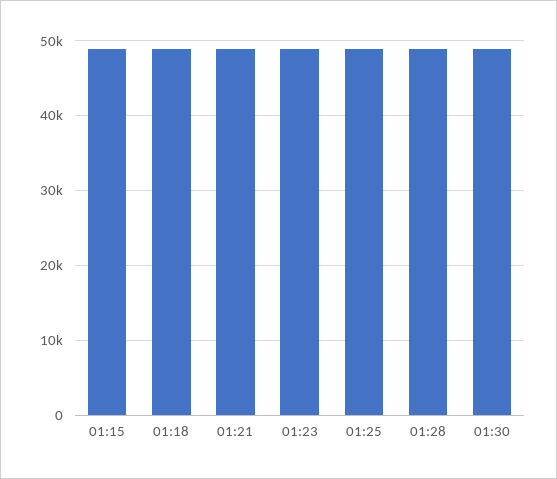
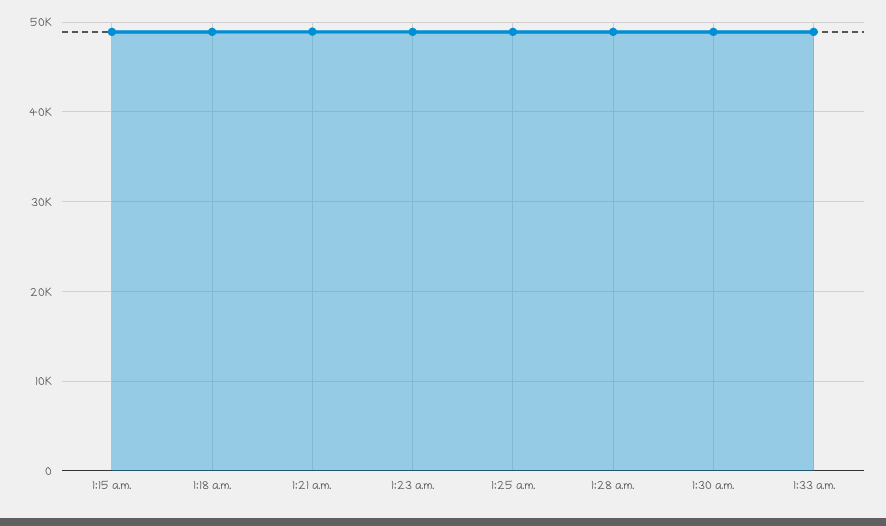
1:33 a.m.: none -> 49000

